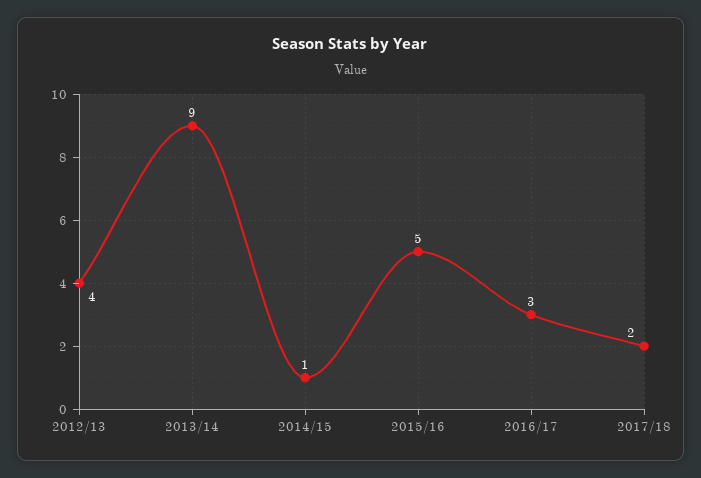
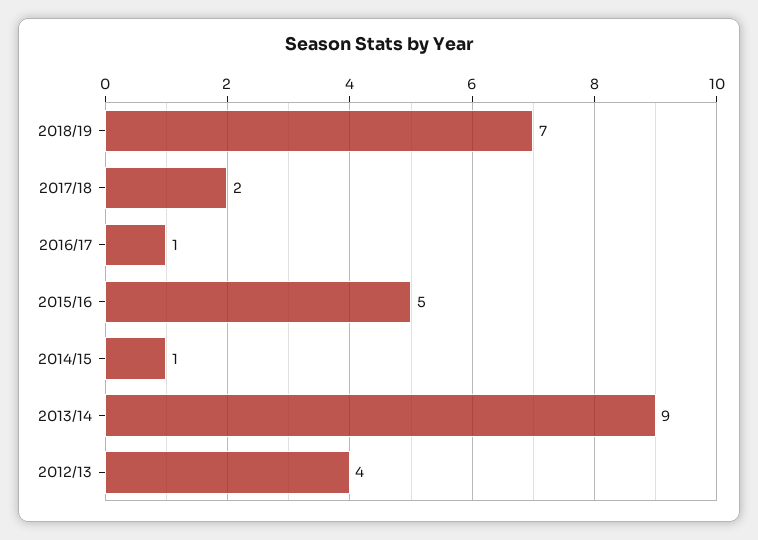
2016/17: 3 -> 1
2018/19: none -> 7

